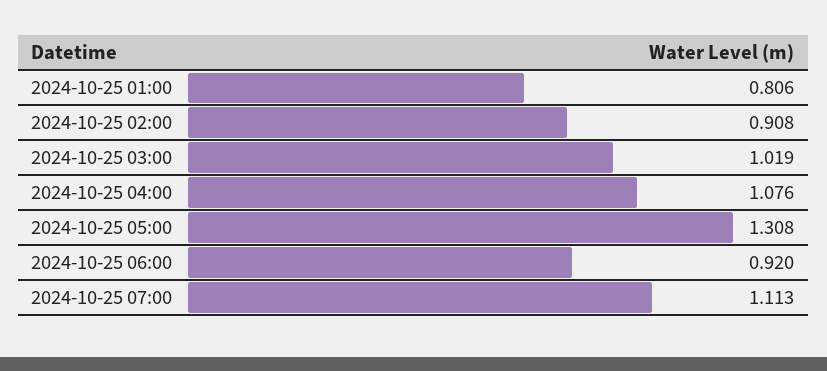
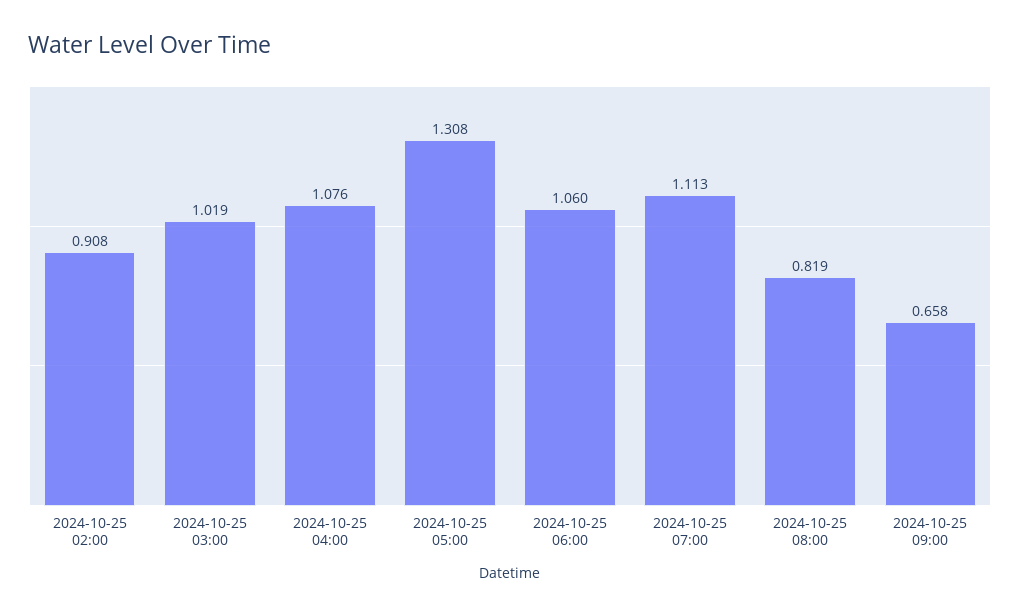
2024-10-25 01:00: 0.806 -> none
2024-10-25 06:00: 0.92 -> 1.06
2024-10-25 08:00: none -> 0.819
2024-10-25 09:00: none -> 0.658

